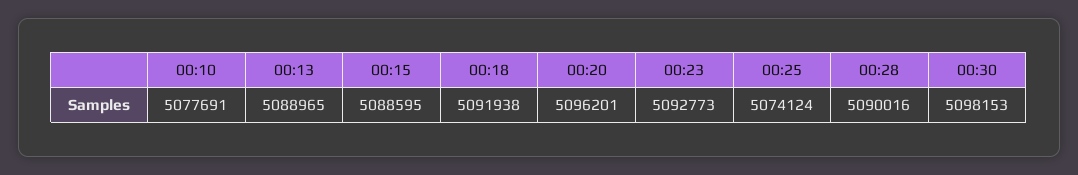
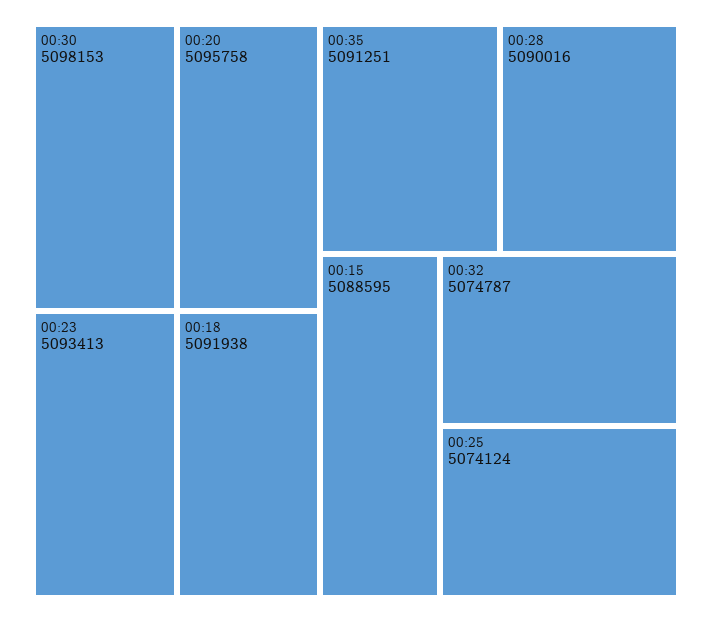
00:10: 5077691 -> none
00:13: 5088965 -> none
00:20: 5096201 -> 5095758
00:23: 5092773 -> 5093413
00:35: none -> 5091251
00:32: none -> 5074787

